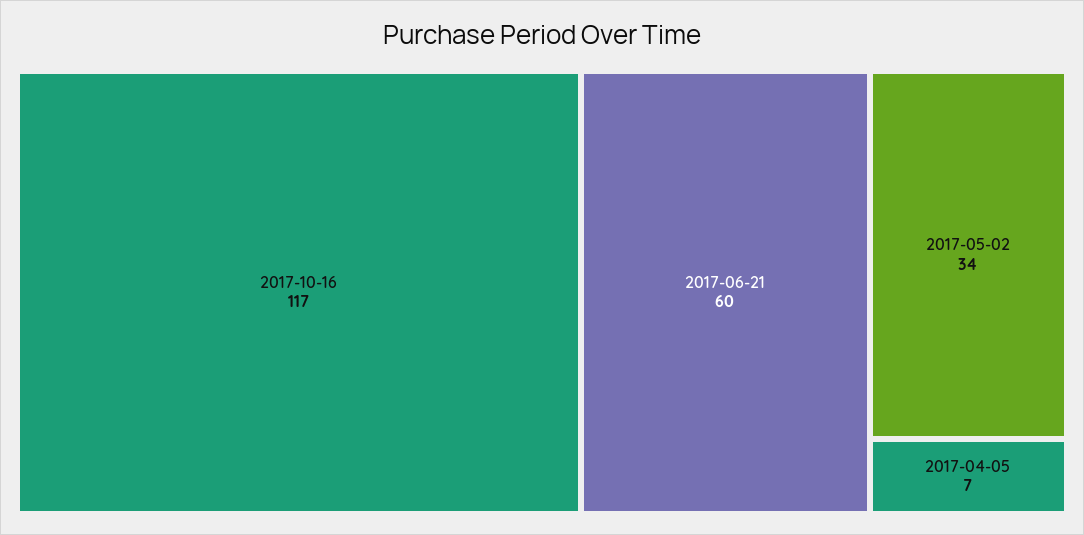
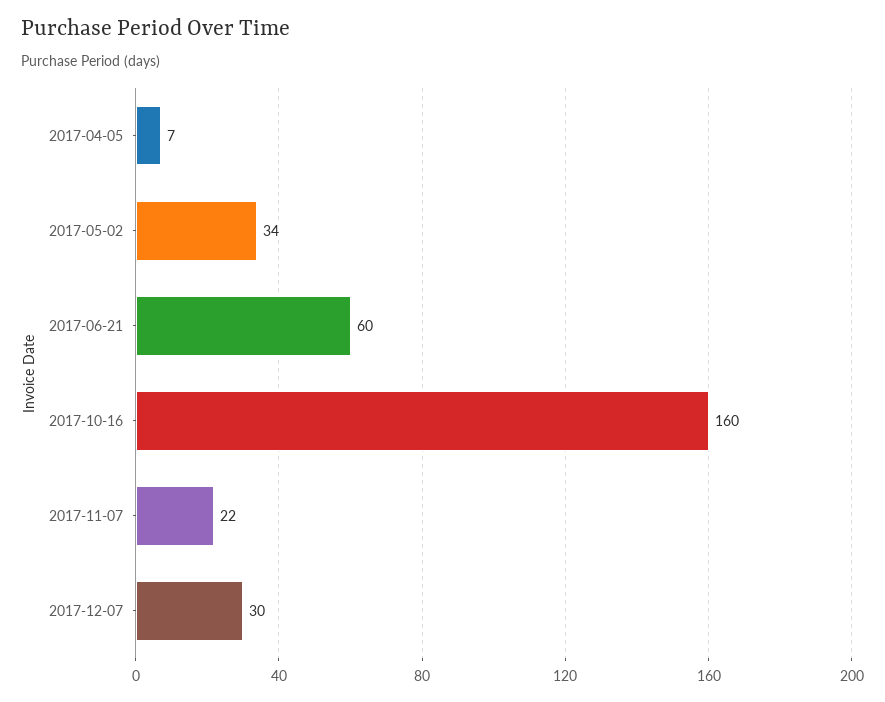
2017-10-16: 117 -> 160
2017-11-07: none -> 22
2017-12-07: none -> 30

